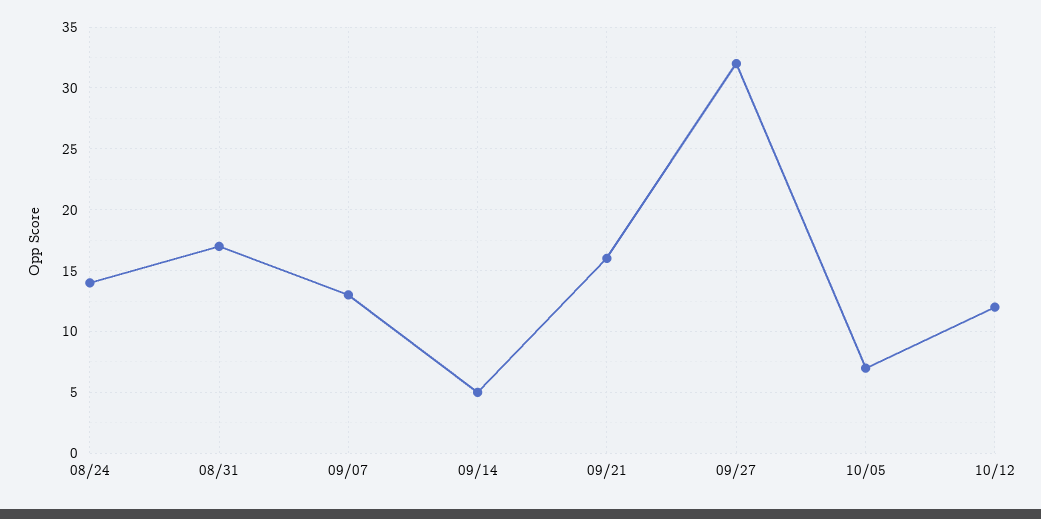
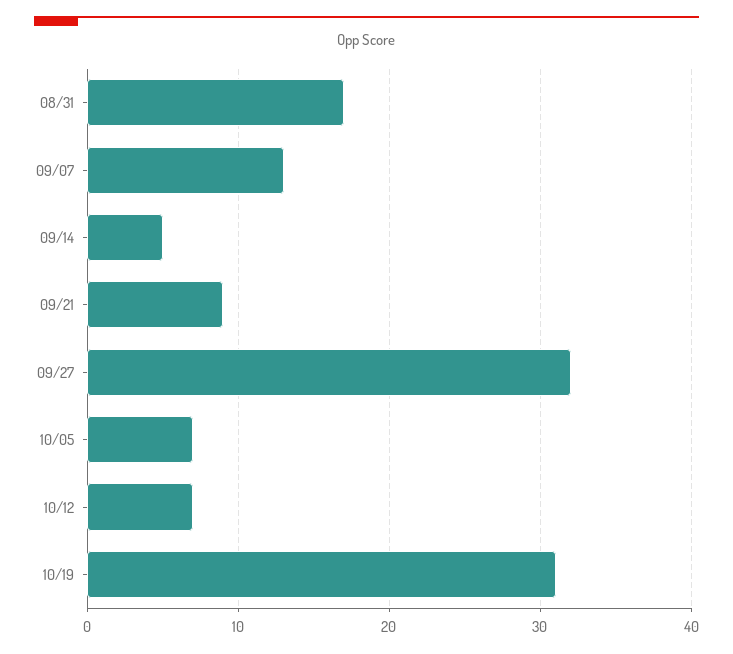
08/24: 14 -> none
09/21: 16 -> 9
10/12: 12 -> 7
10/19: none -> 31

